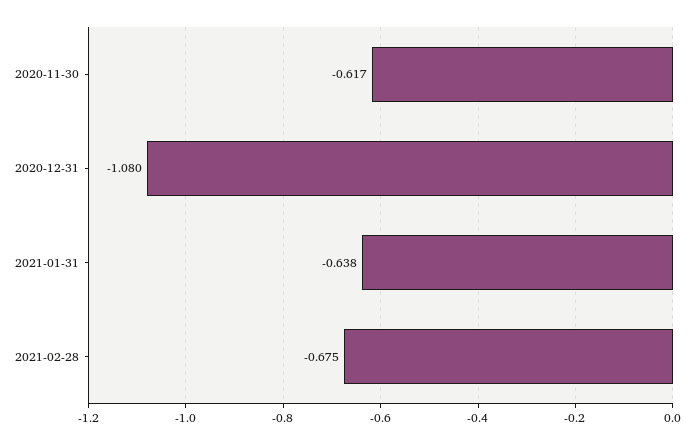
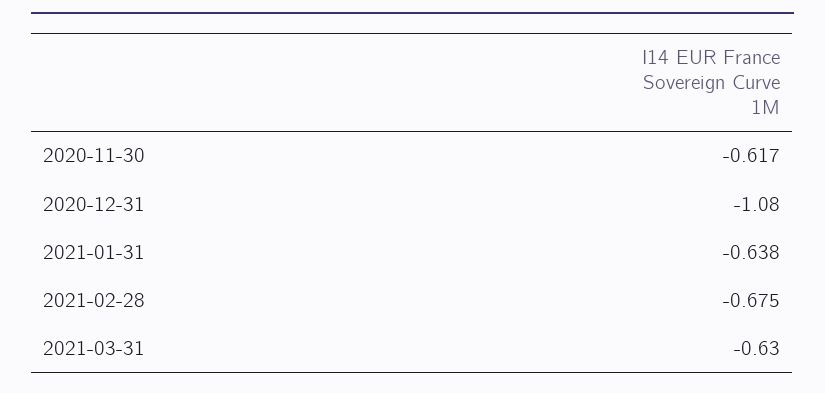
2021-03-31: none -> -0.63

